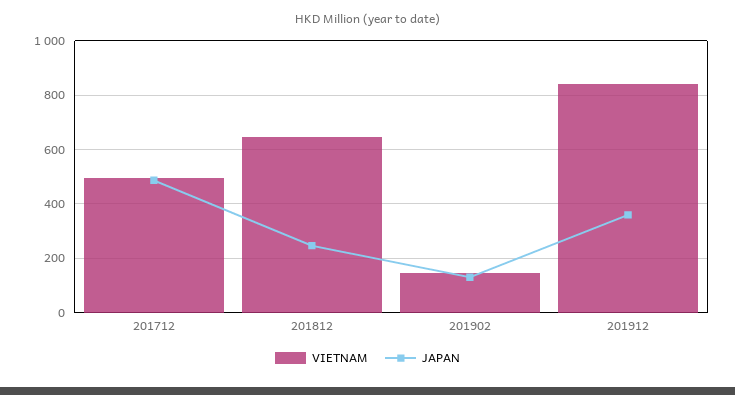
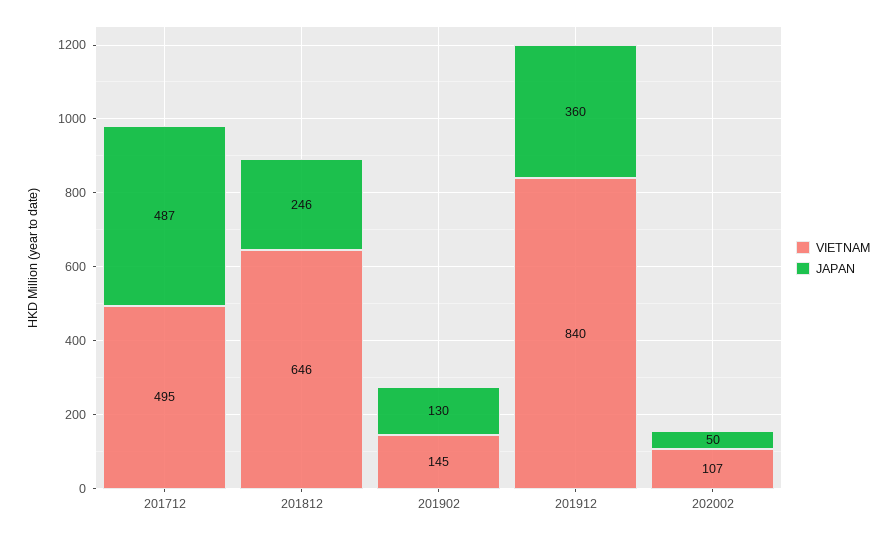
VIETNAM, 202002: none -> 107
JAPAN, 202002: none -> 50

